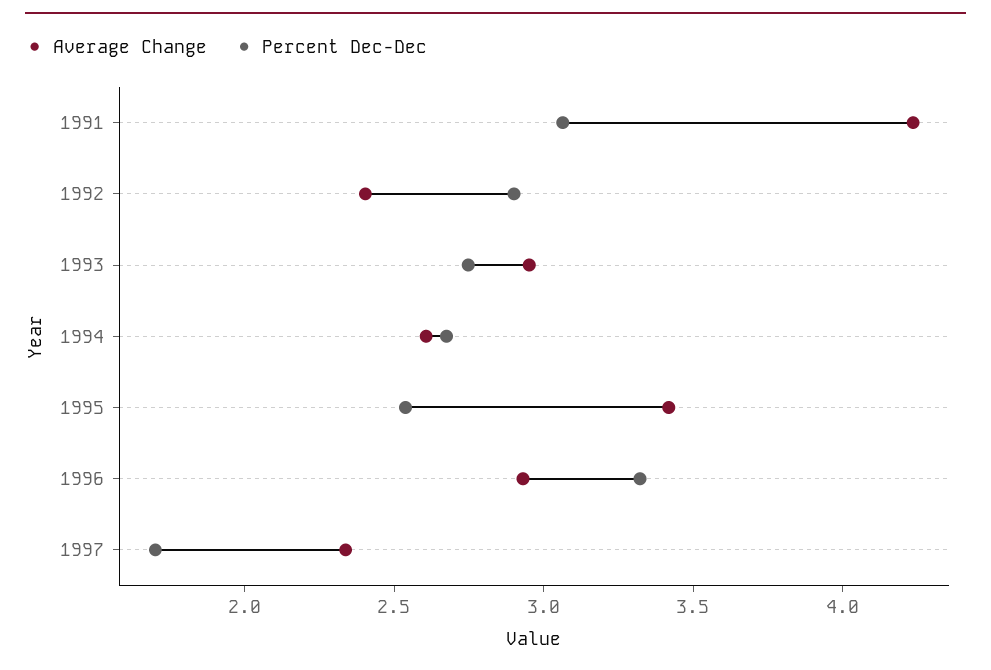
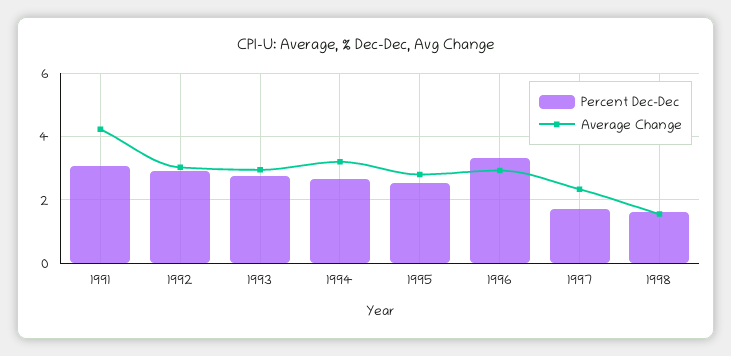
Average Change, 1992: 2.4 -> 3
Average Change, 1994: 2.6 -> 3.2
Average Change, 1995: 3.4 -> 2.8
Percent Dec-Dec, 1998: none -> 1.6
Average Change, 1998: none -> 1.6

